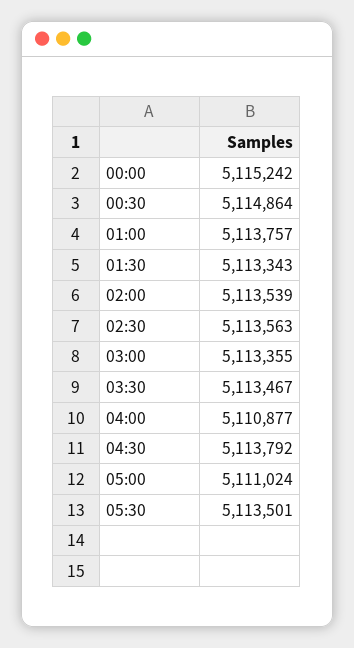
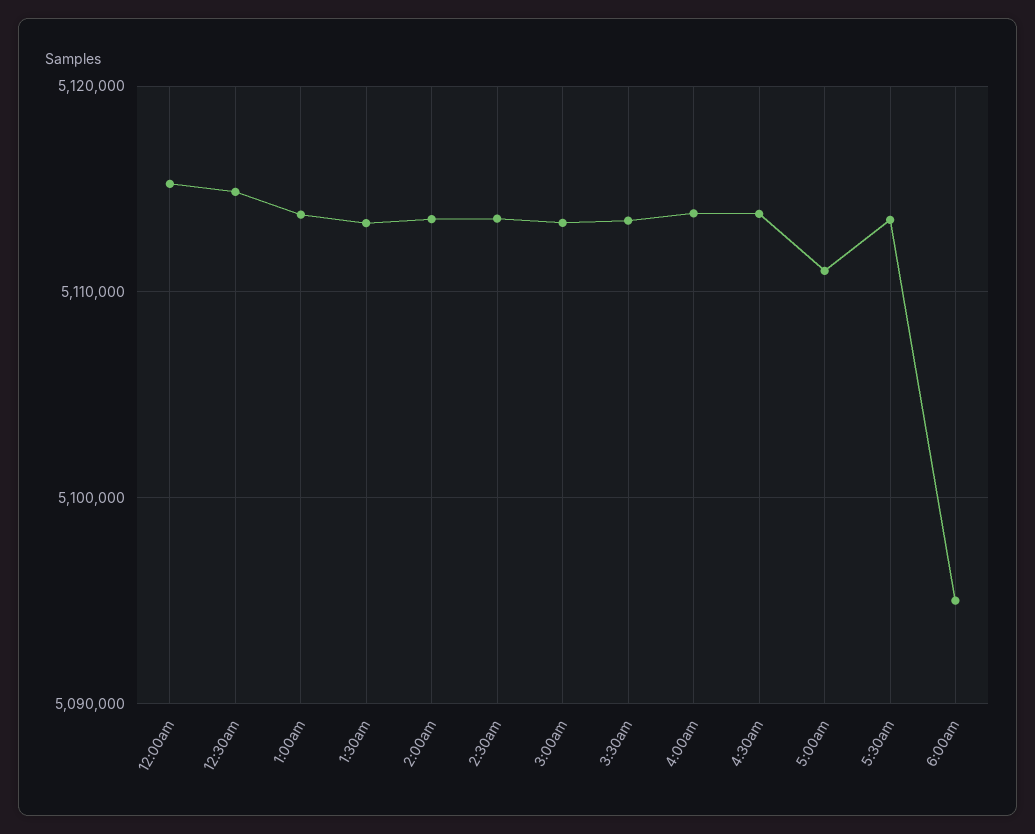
04:00: 5110877 -> 5114000
6:00am: none -> 5095000

